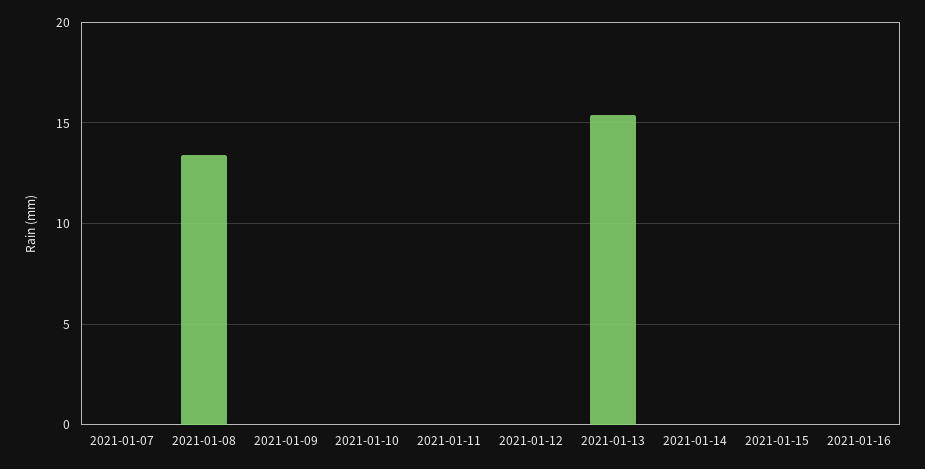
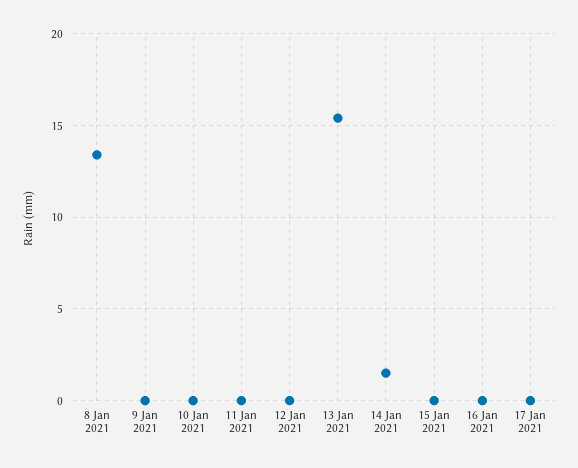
2021-01-07: 0 -> none
2021-01-14: 0 -> 1.5
17 Jan 2021: none -> 0

